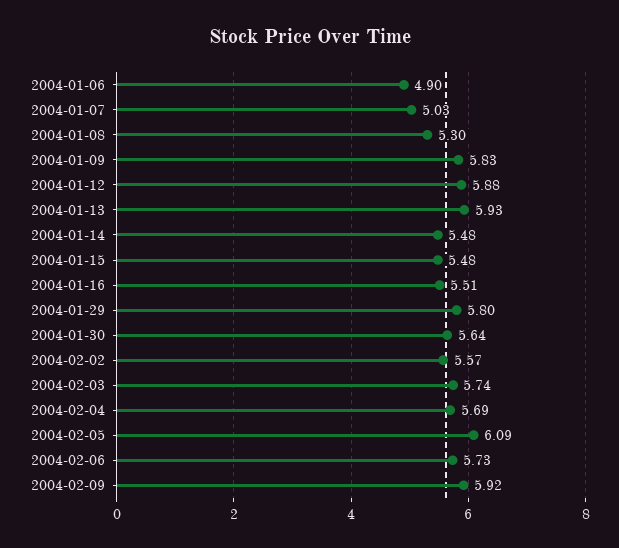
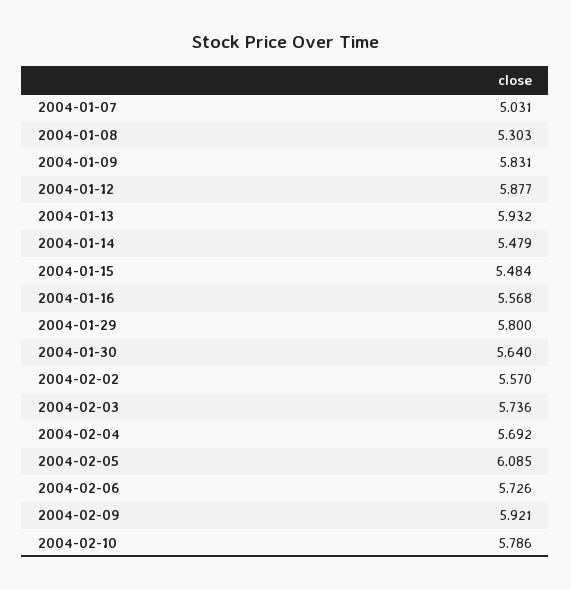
2004-01-06: 4.9 -> none
2004-01-16: 5.51 -> 5.568
2004-02-10: none -> 5.786

